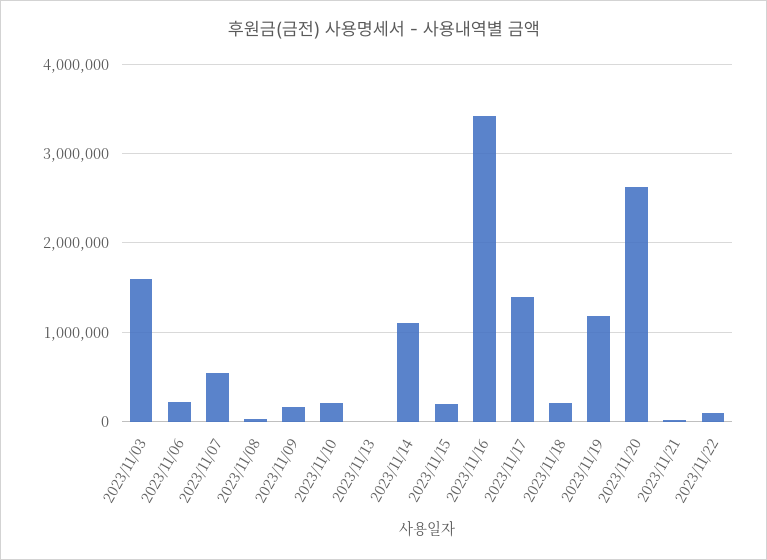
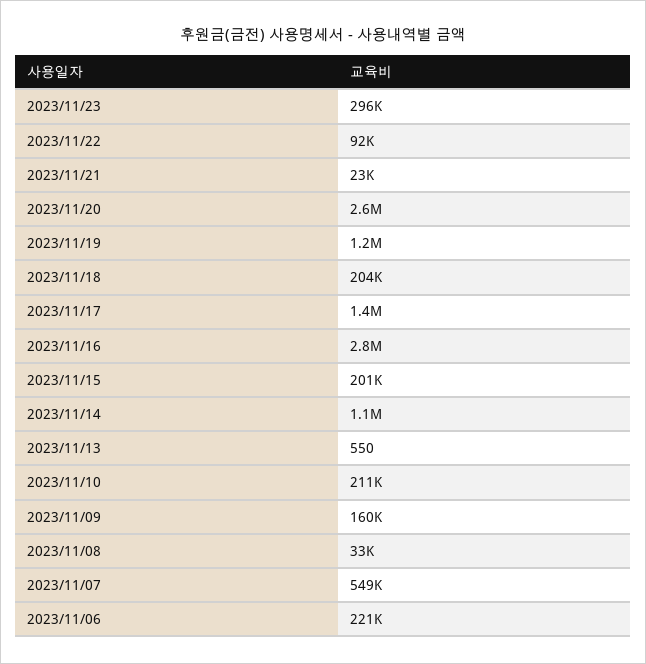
2023/11/03: 1600000 -> none
2023/11/16: 3400000 -> 2800000
2023/11/23: none -> 296000

